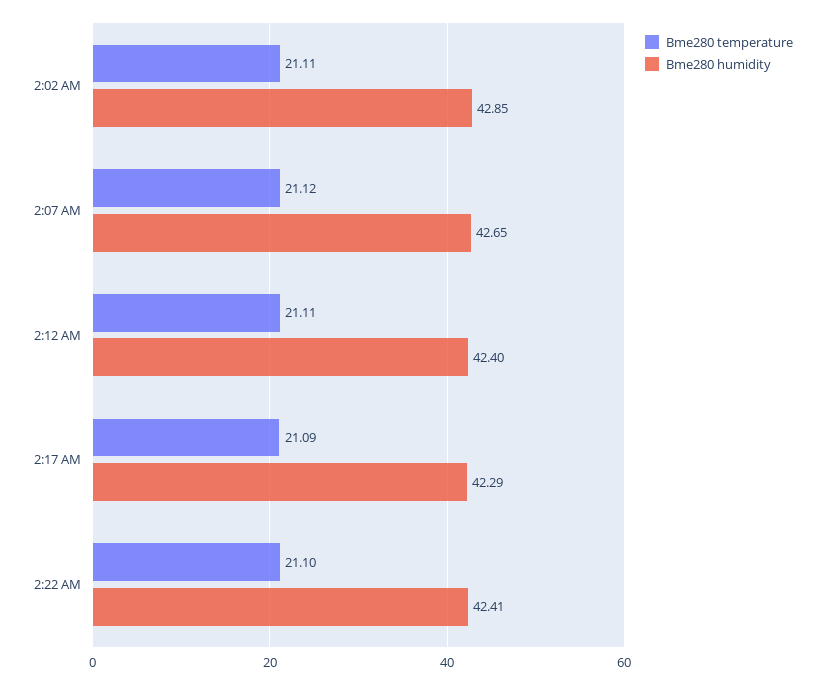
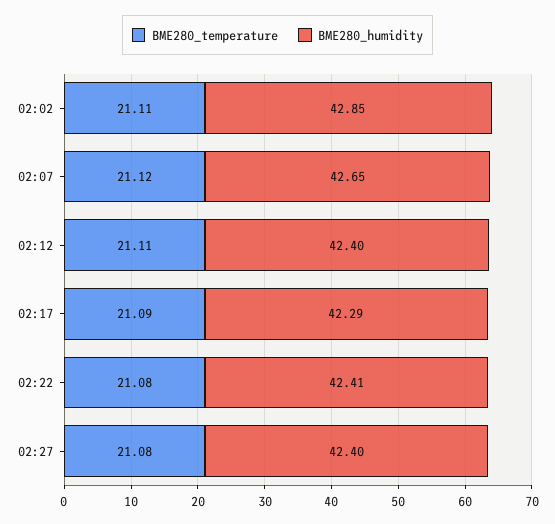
Bme280 temperature, 2:22 AM: 21.1 -> 21.08
Bme280 temperature, 02:27: none -> 21.08
Bme280 humidity, 02:27: none -> 42.4

